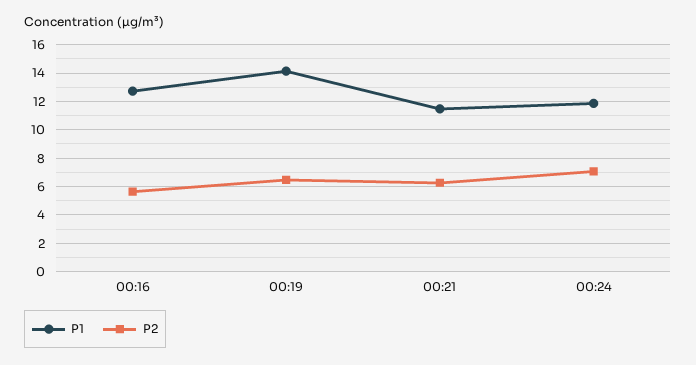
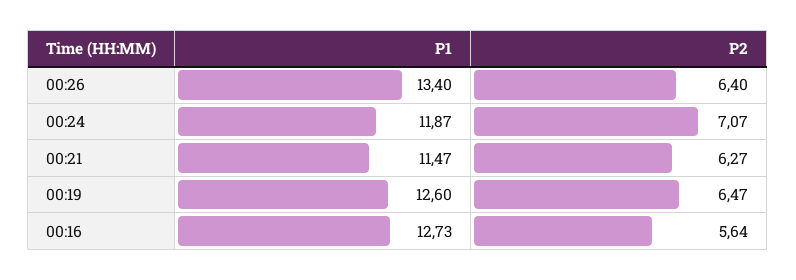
P1, 00:19: 14 -> 12.6
P1, 00:26: none -> 13.4
P2, 00:26: none -> 6.4

